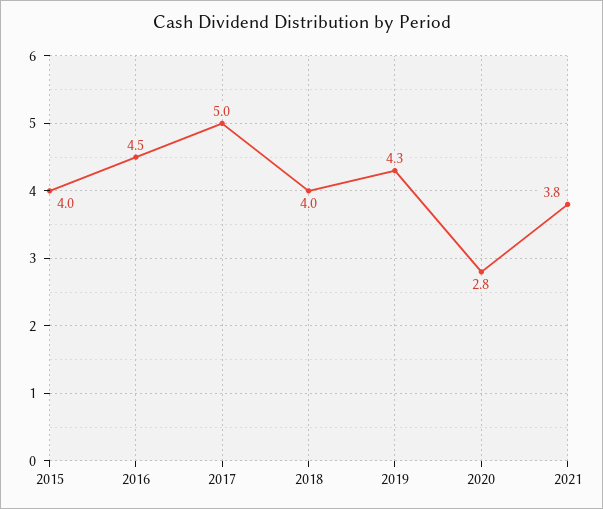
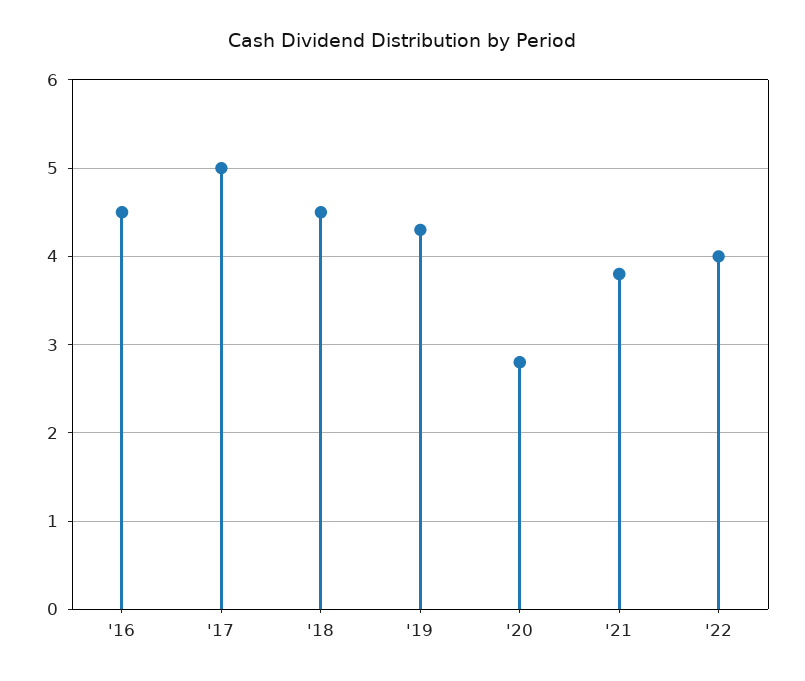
2015: 4 -> none
2018: 4 -> 4.5
'22: none -> 4

